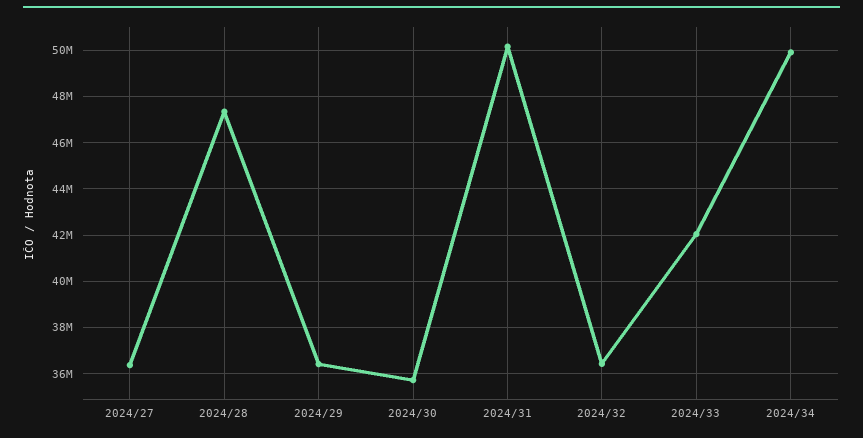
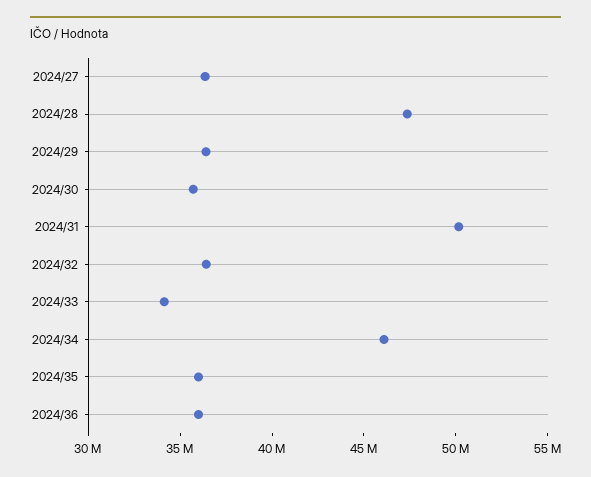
2024/33: 42000000 -> 34000000
2024/34: 50000000 -> 46000000
2024/35: none -> 36000000
2024/36: none -> 36000000

